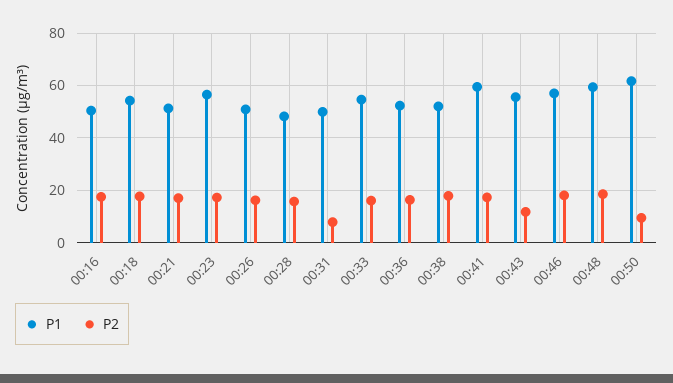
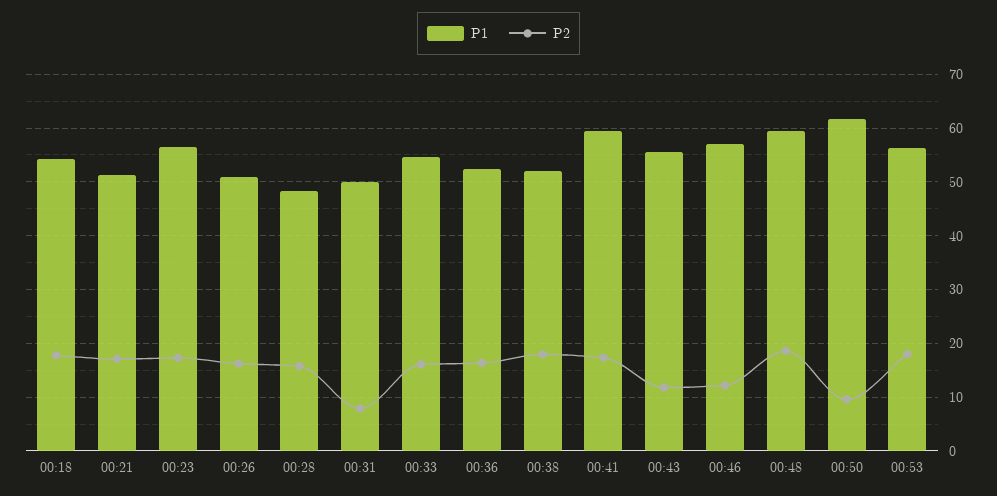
P1, 00:16: 50 -> none
P2, 00:16: 17.5 -> none
P2, 00:46: 17.5 -> 12
P1, 00:53: none -> 56
P2, 00:53: none -> 18

